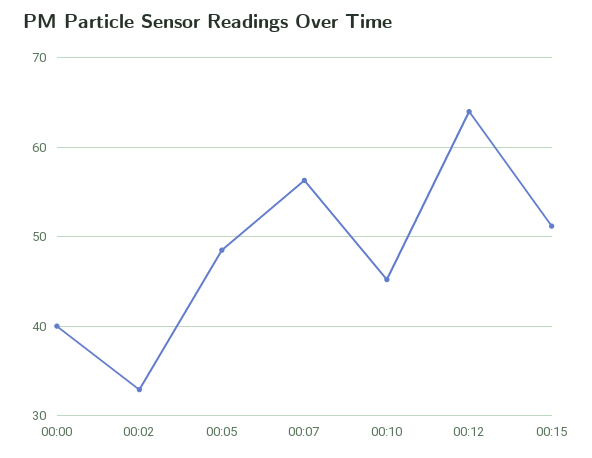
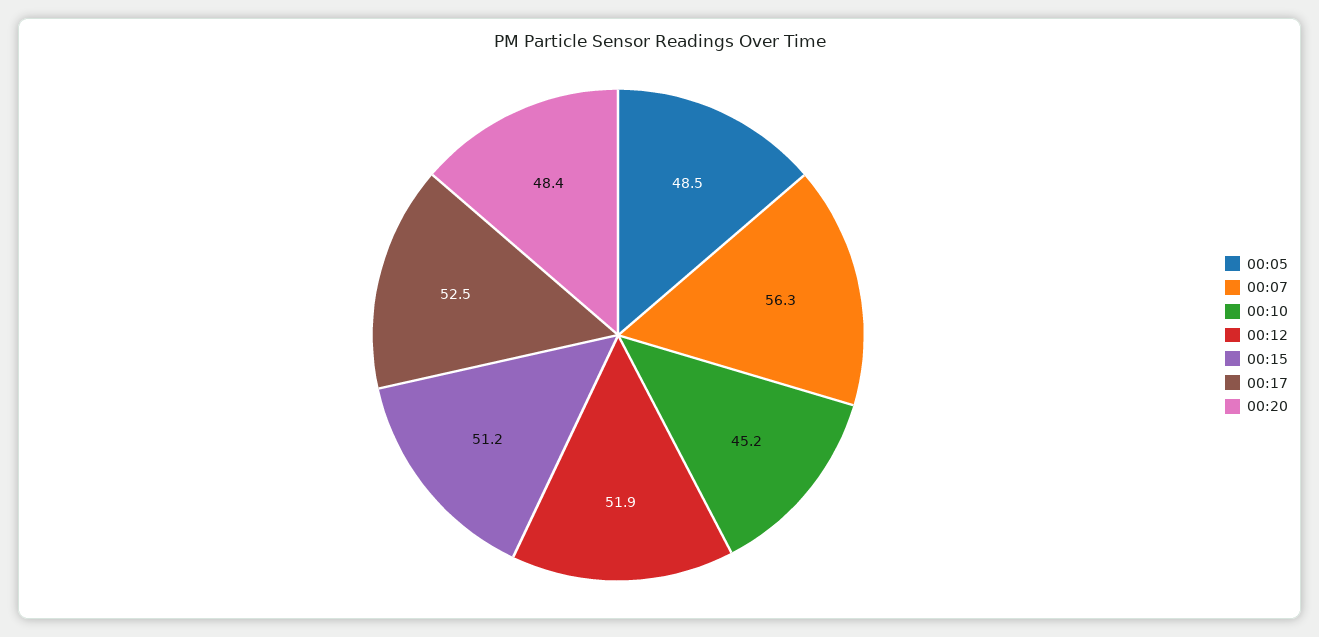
00:00: 40 -> none
00:02: 33 -> none
00:12: 64 -> 51.9
00:17: none -> 52.5
00:20: none -> 48.4

